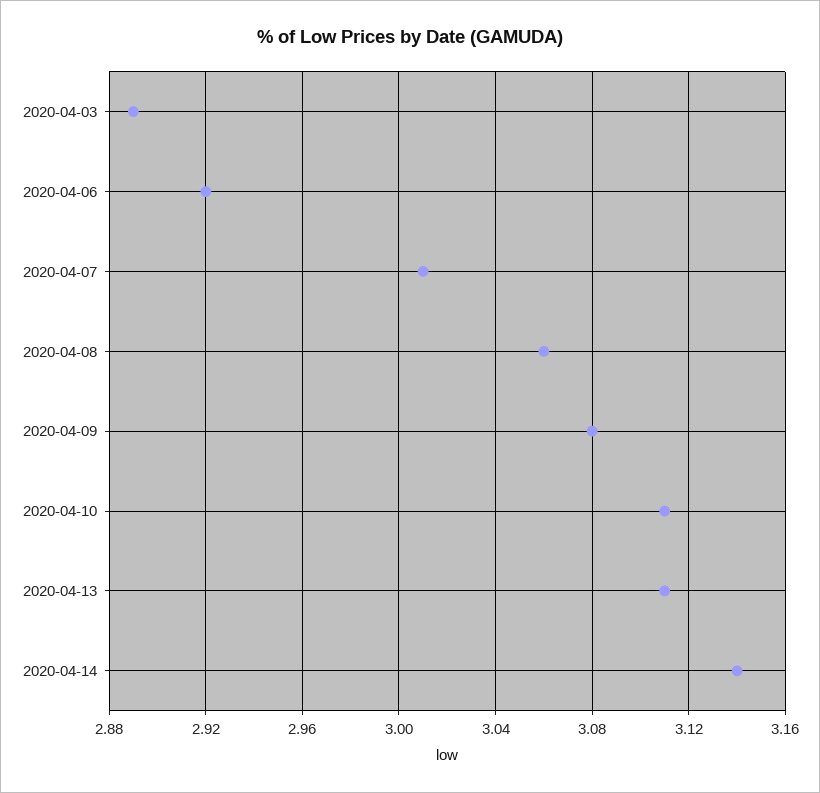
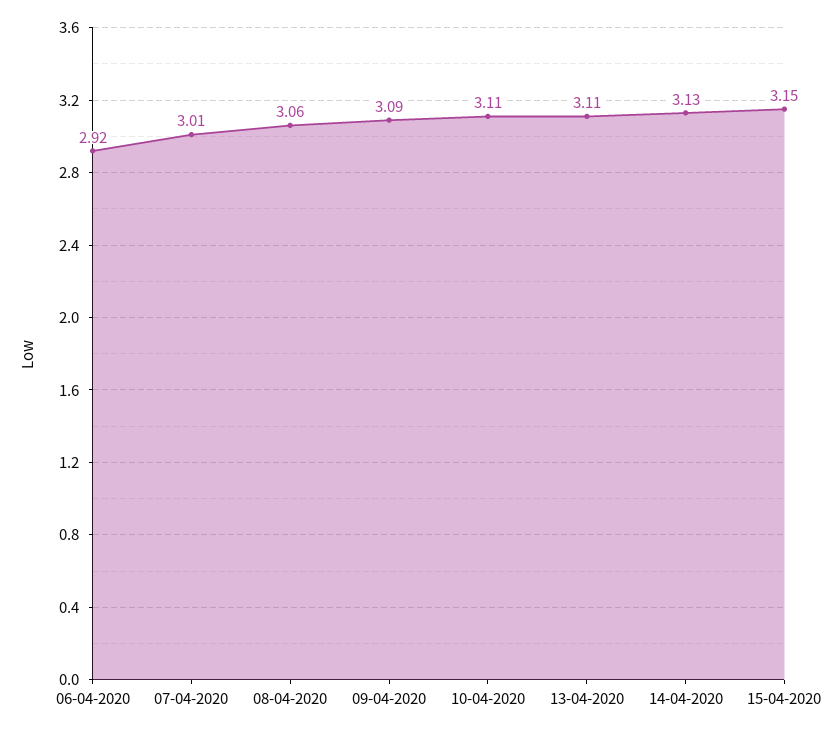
2020-04-03: 2.89 -> none
2020-04-09: 3.08 -> 3.09
2020-04-14: 3.14 -> 3.13
15-04-2020: none -> 3.15

